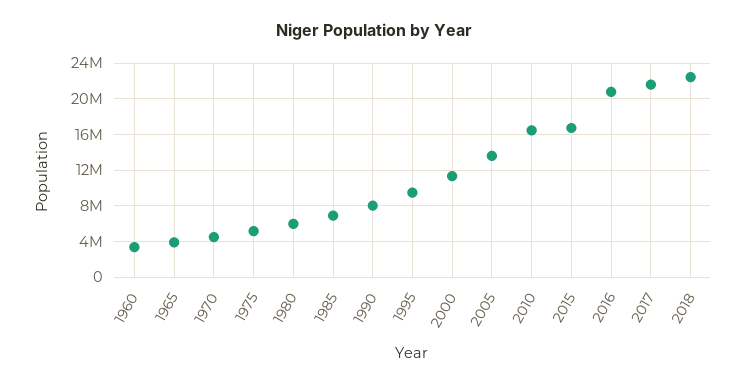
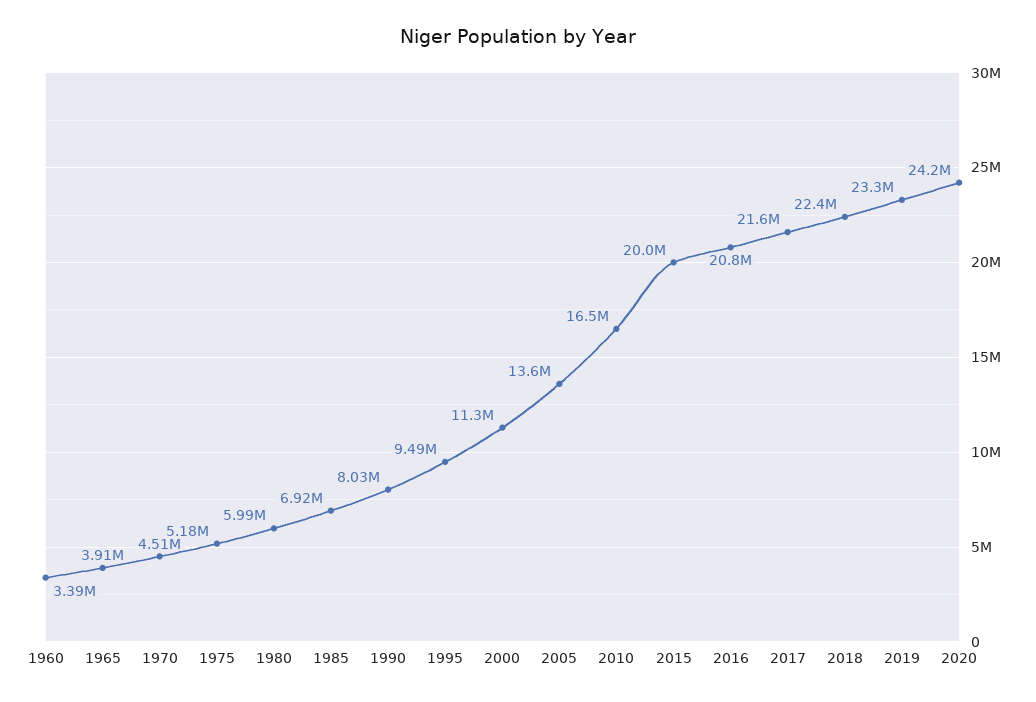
2015: 17000000 -> 20000000
2019: none -> 23300000
2020: none -> 24200000

